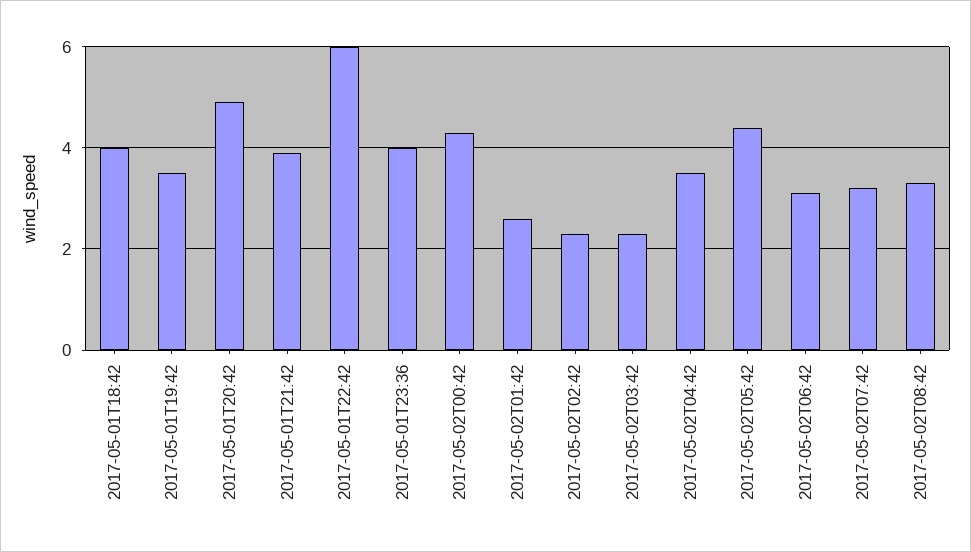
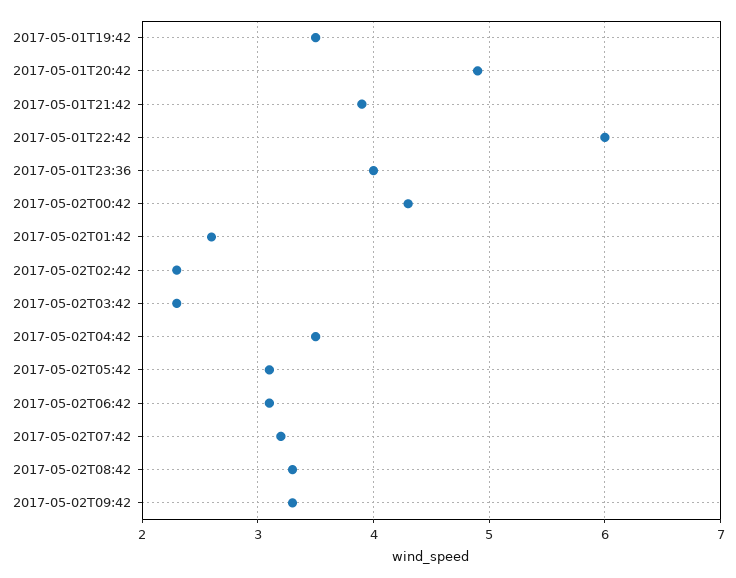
2017-05-01T18:42: 4 -> none
2017-05-02T05:42: 4.5 -> 3.1
2017-05-02T09:42: none -> 3.3

